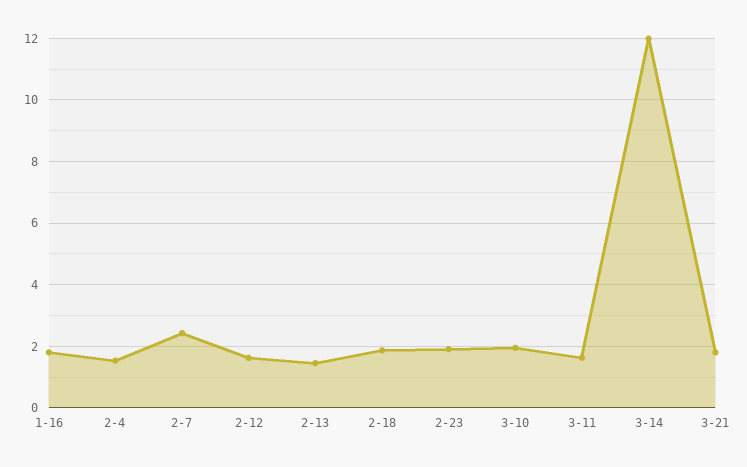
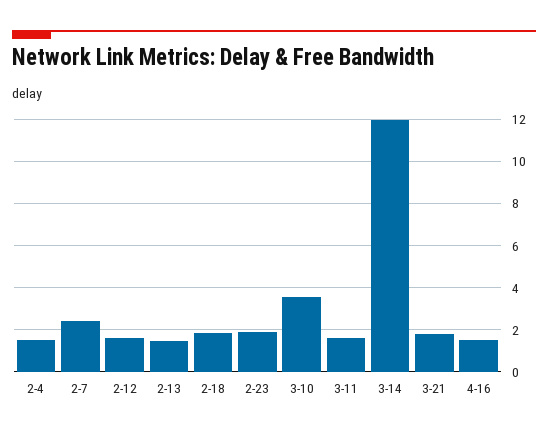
1-16: 1.8 -> none
3-10: 2 -> 3.5
4-16: none -> 1.5

